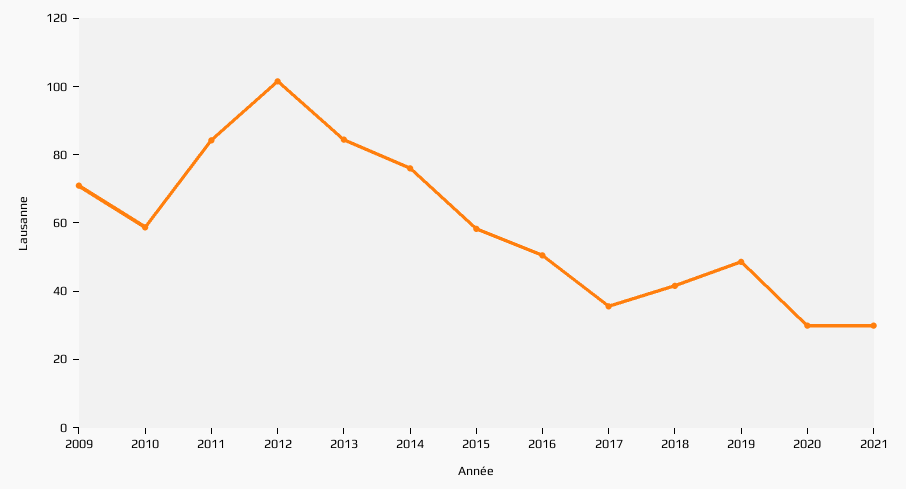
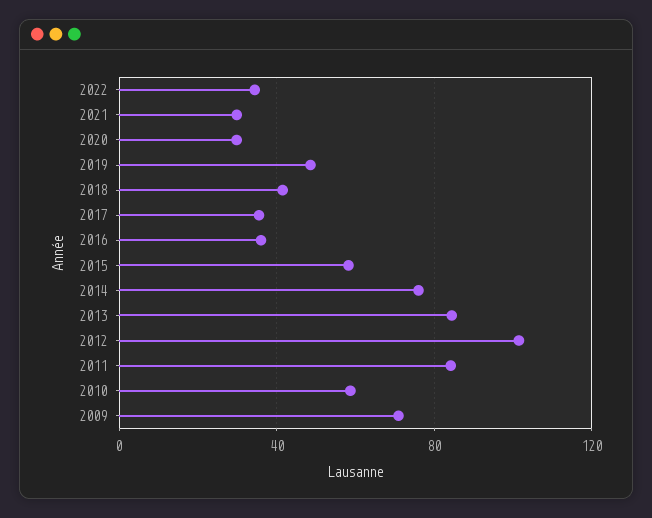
2016: 50 -> 35
2022: none -> 35

